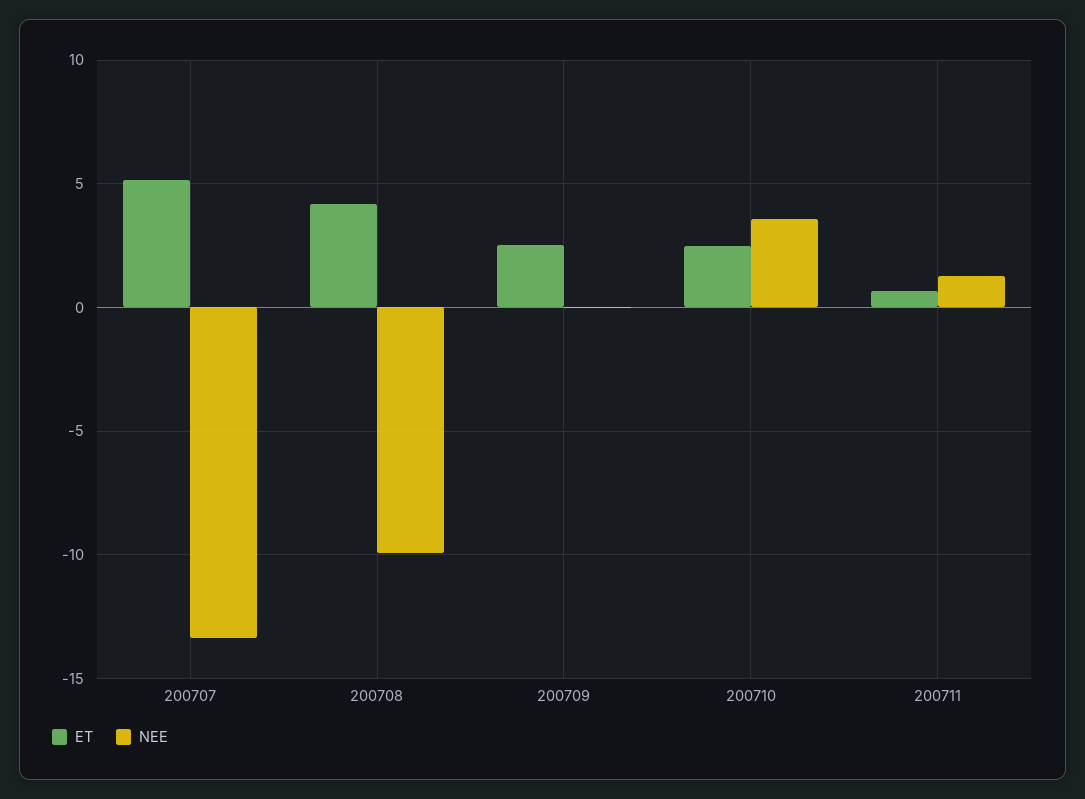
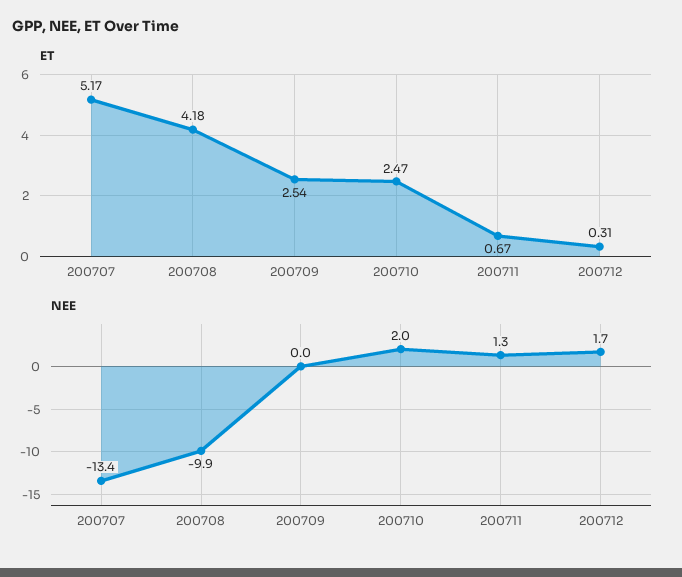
NEE, 200710: 3.5 -> 2
ET, 200712: none -> 0.31
NEE, 200712: none -> 1.7

